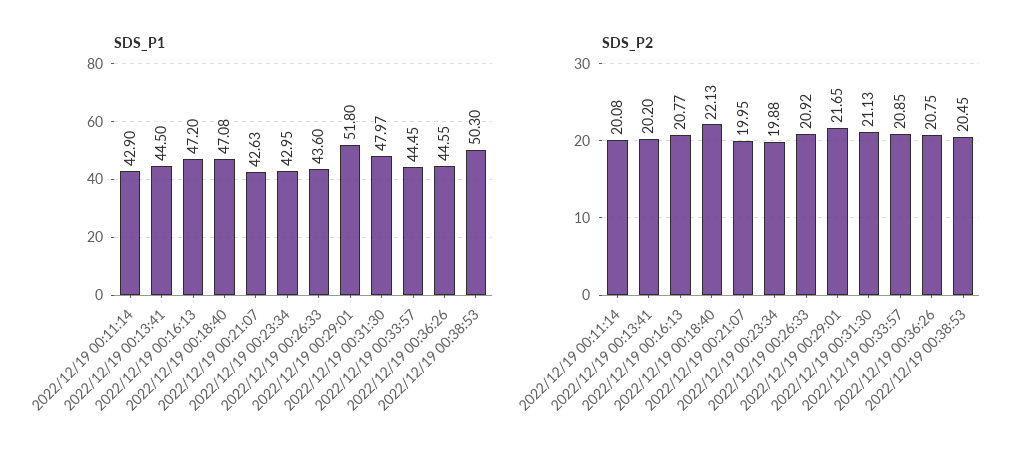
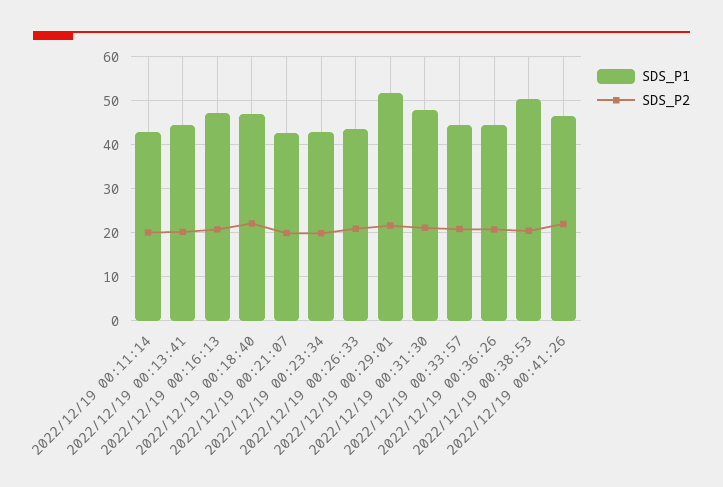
SDS_P1, 2022/12/19 00:41:26: none -> 46
SDS_P2, 2022/12/19 00:41:26: none -> 22

